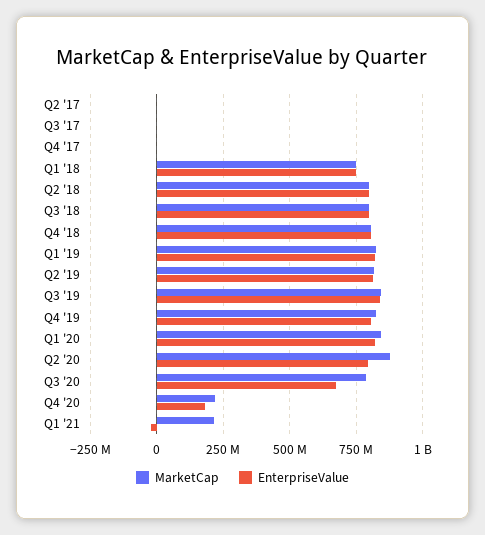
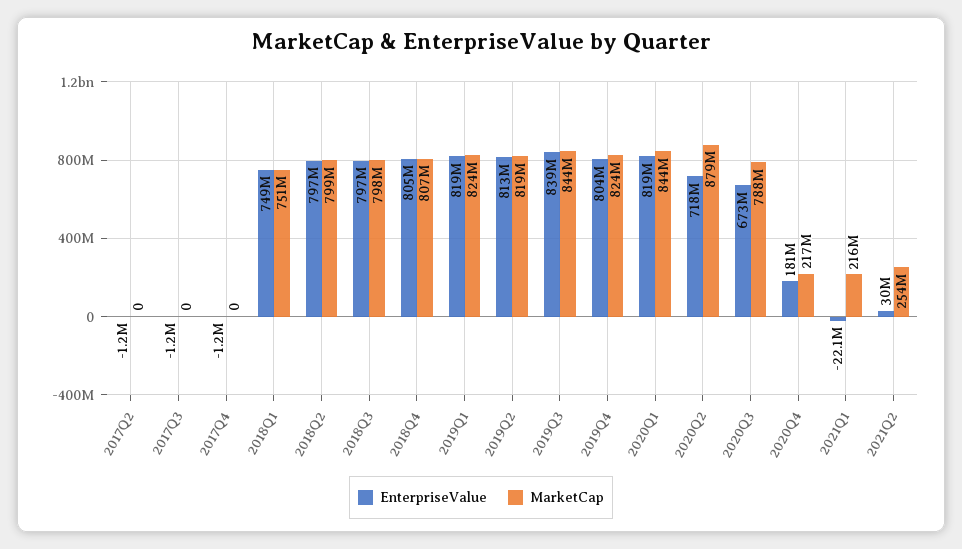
EnterpriseValue, Q2 '20: 800000000 -> 718000000
EnterpriseValue, 2021Q2: none -> 30000000
MarketCap, 2021Q2: none -> 254000000

